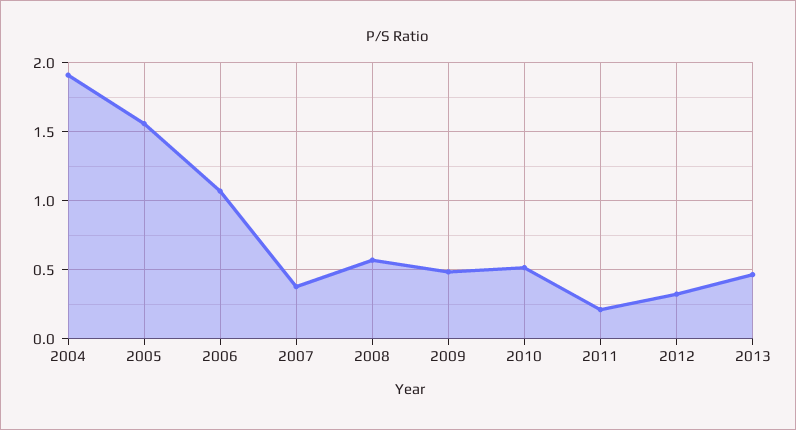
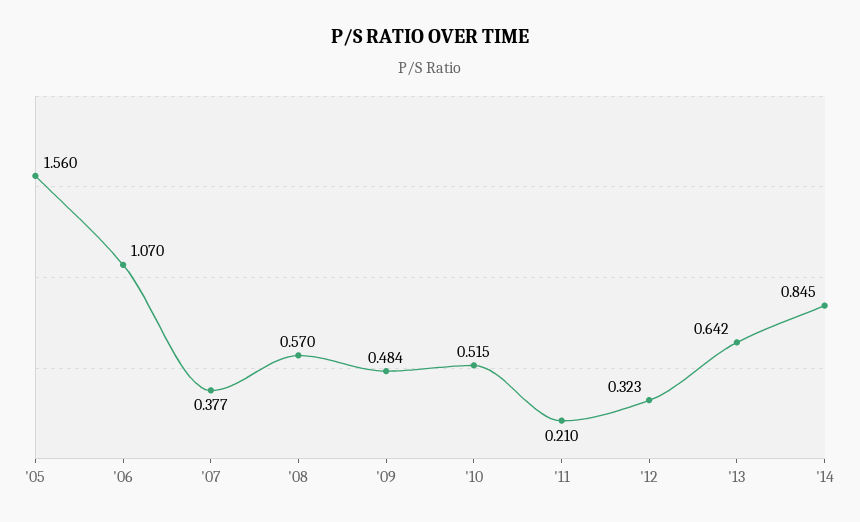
2004: 1.9 -> none
2013: 0.45 -> 0.642
'14: none -> 0.845

